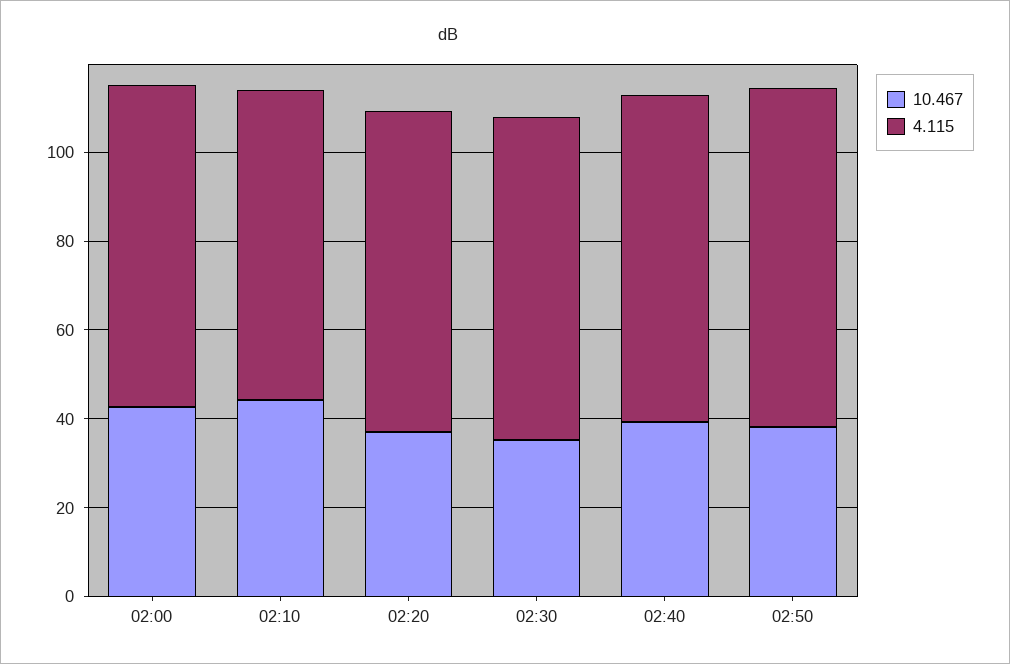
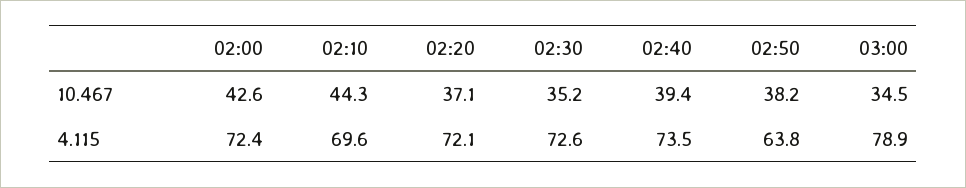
4.115, 02:50: 75 -> 63.8
10.467, 03:00: none -> 34.5
4.115, 03:00: none -> 78.9

